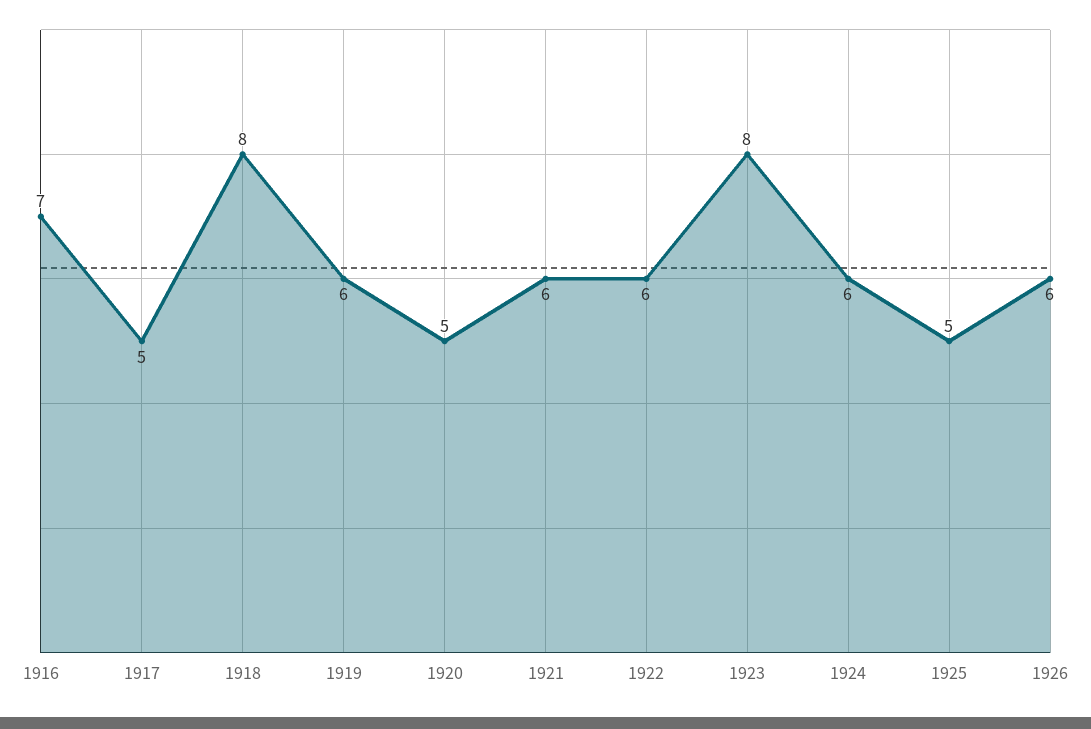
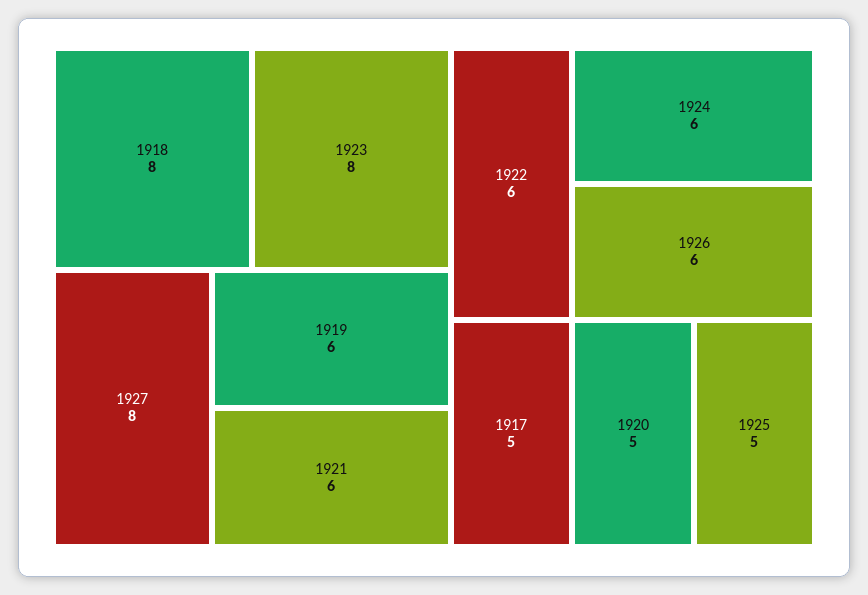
1916: 7 -> none
1927: none -> 8

